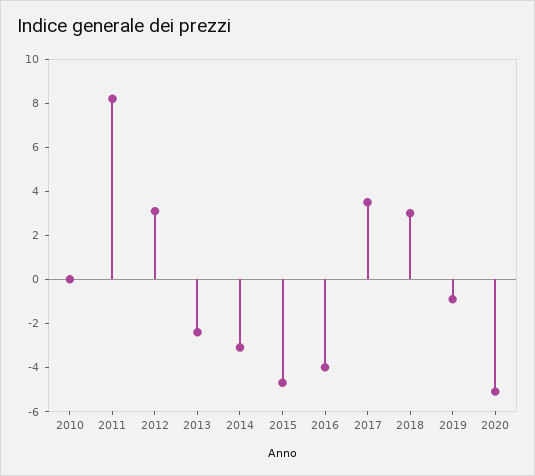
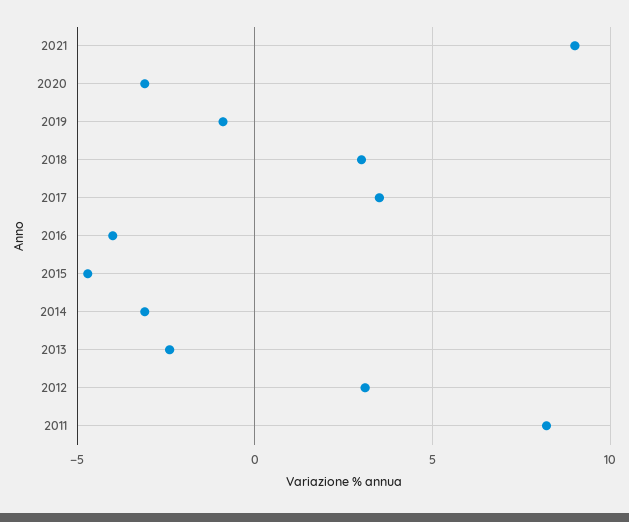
2010: 0 -> none
2020: -5 -> -3
2021: none -> 9

